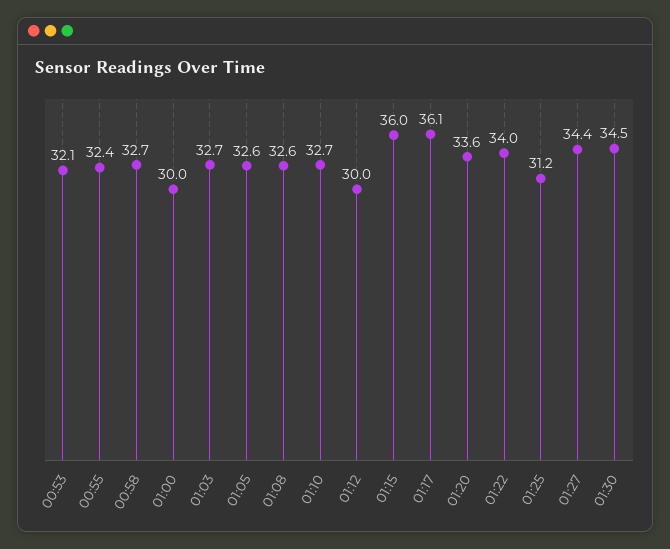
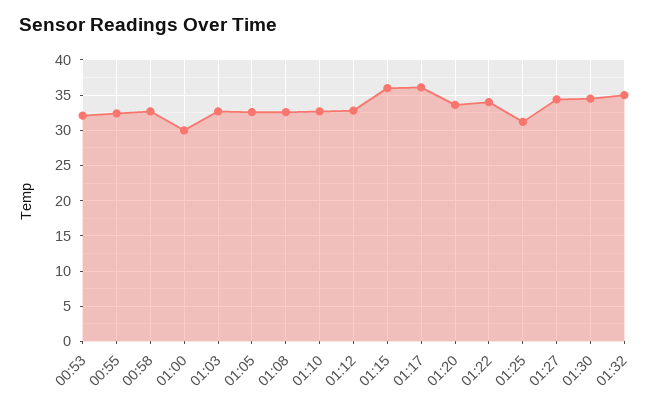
01:12: 30 -> 33
01:32: none -> 35

